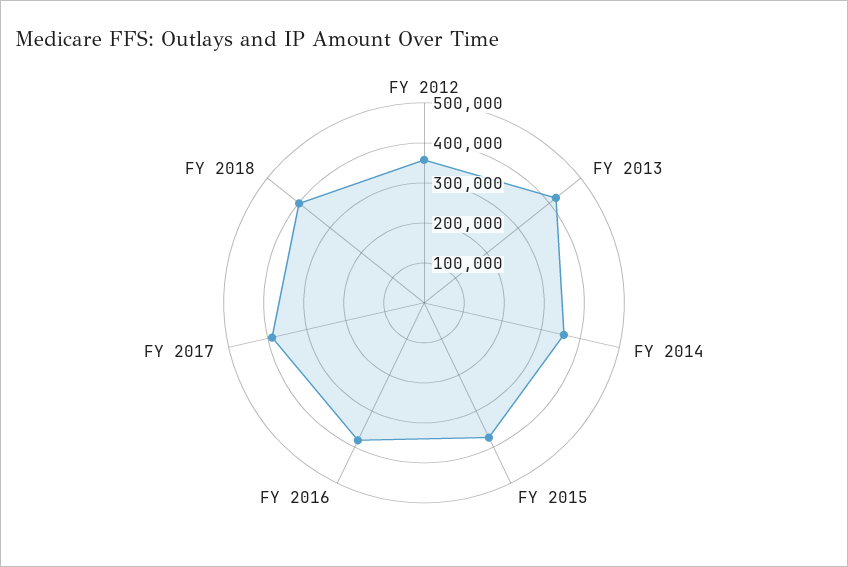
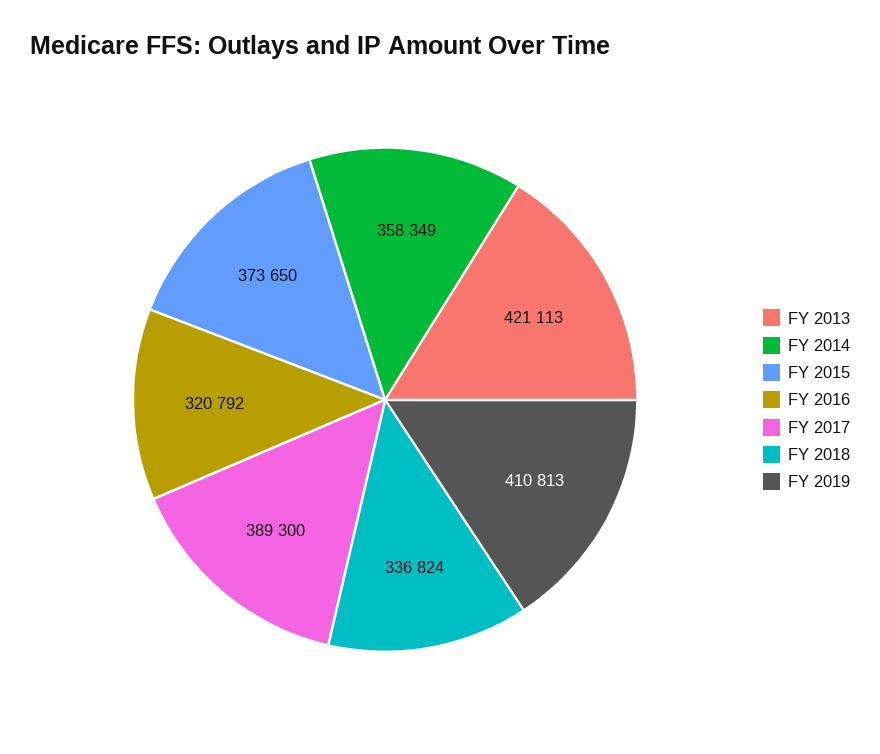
FY 2012: 360000 -> none
FY 2016: 380000 -> 320792
FY 2018: 400000 -> 336824
FY 2019: none -> 410813

